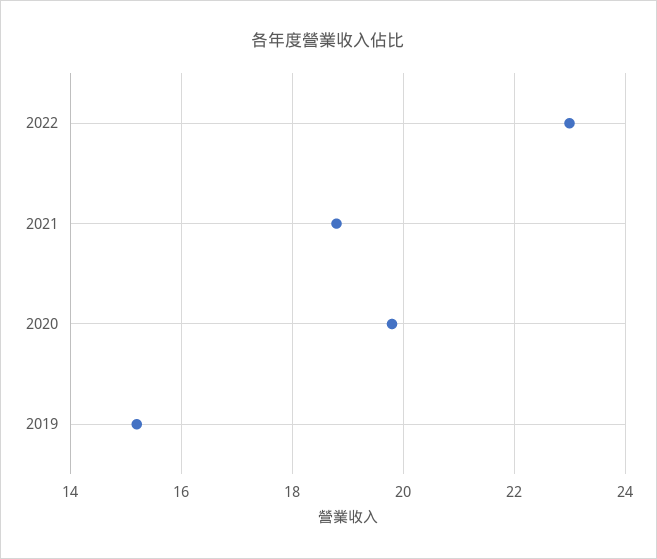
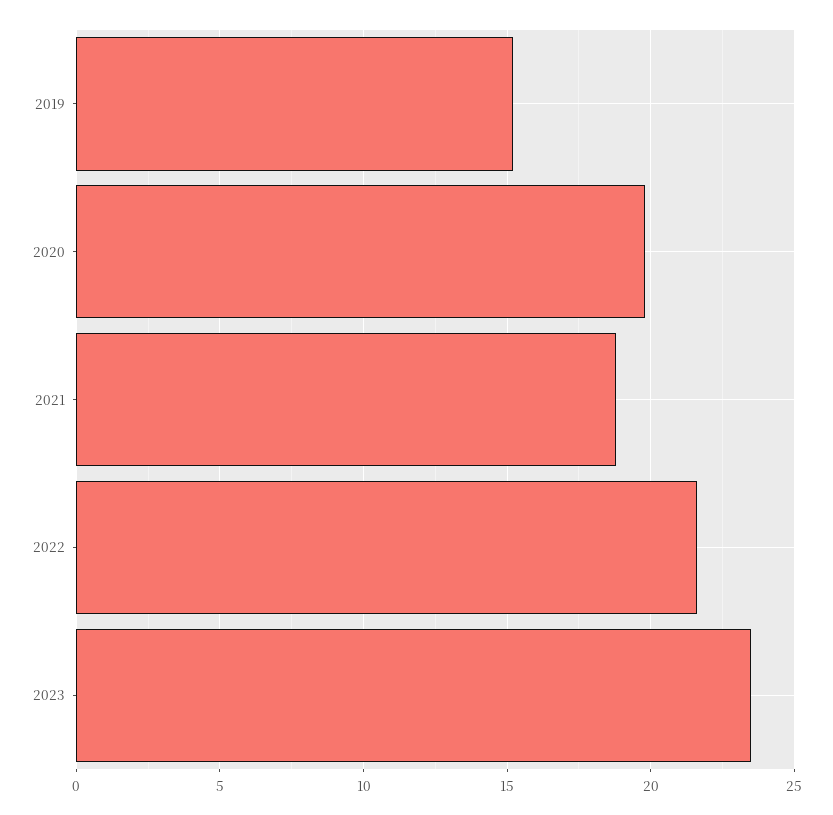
2022: 23 -> 21.5
2023: none -> 23.5

